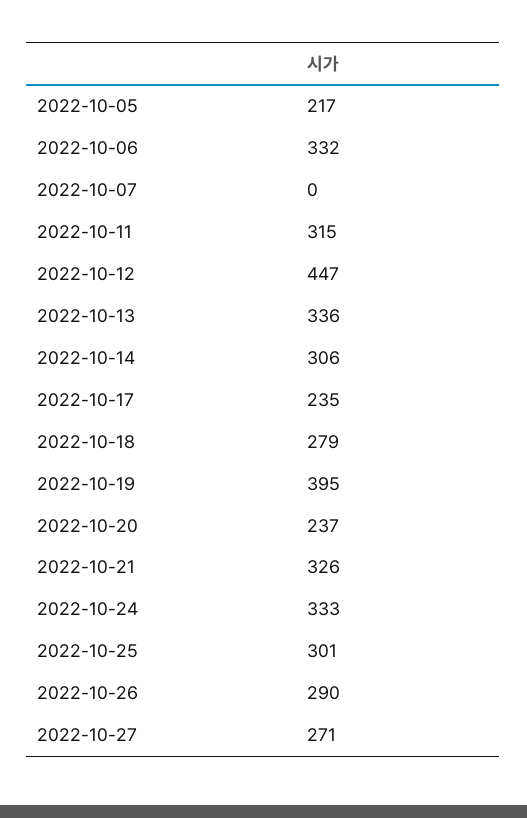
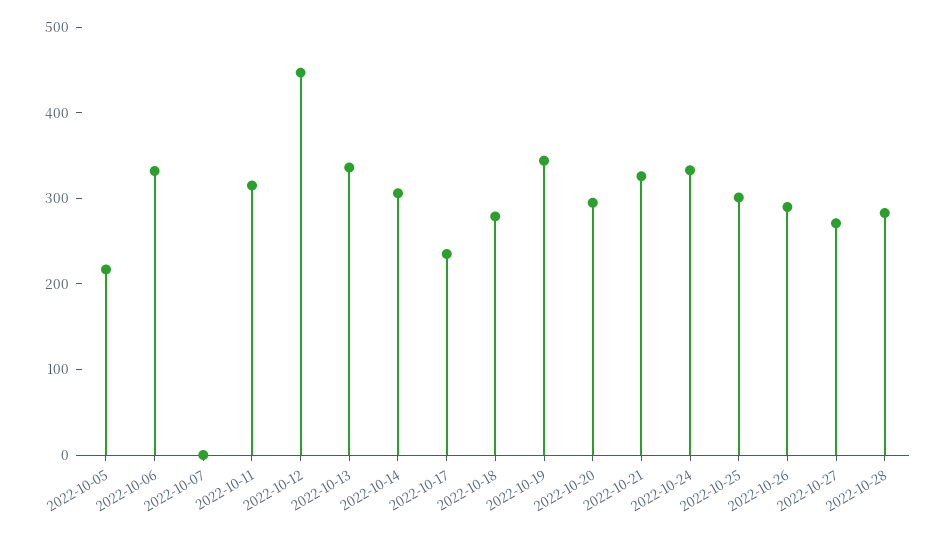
2022-10-19: 395 -> 340
2022-10-20: 237 -> 300
2022-10-28: none -> 280

